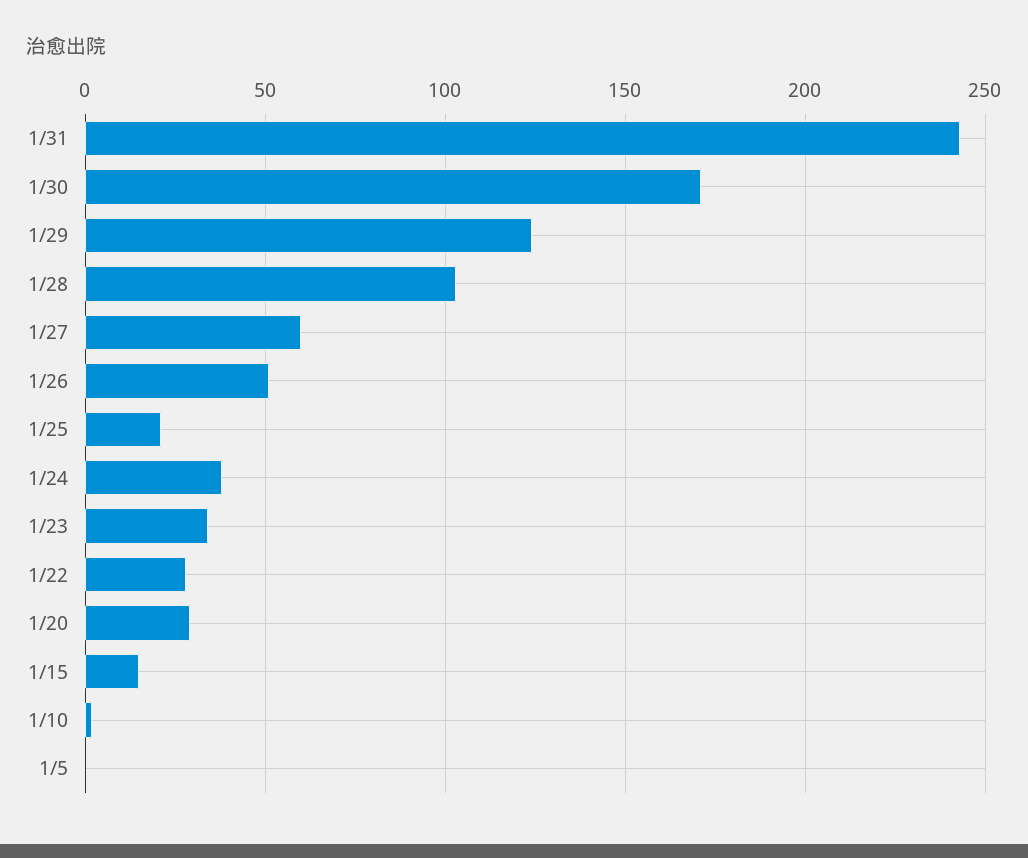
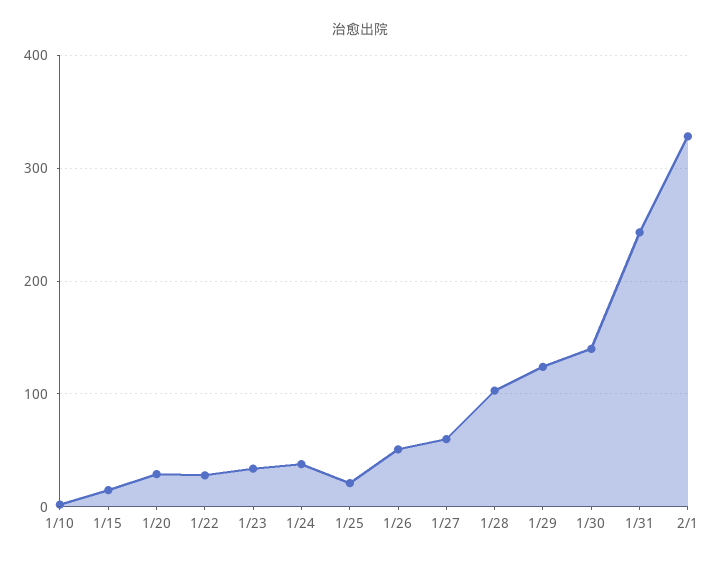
1/30: 170 -> 140
1/5: 0 -> none
2/1: none -> 330

